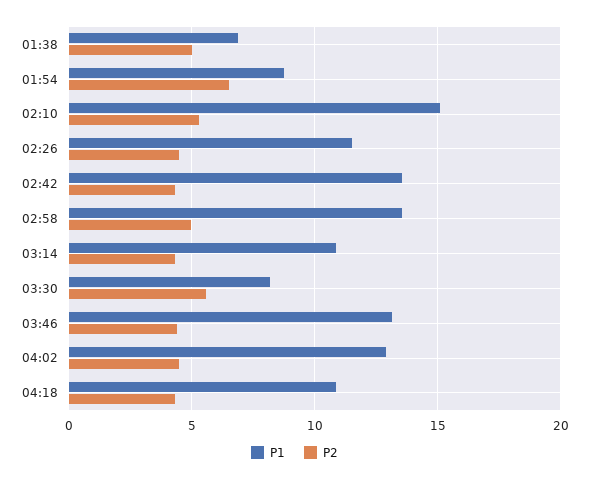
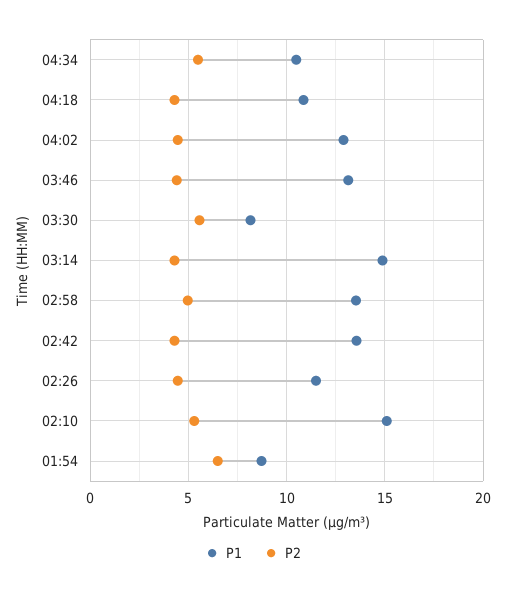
P1, 01:38: 7 -> none
P2, 01:38: 5 -> none
P1, 03:14: 11 -> 15
P1, 04:34: none -> 10.5
P2, 04:34: none -> 5.5

